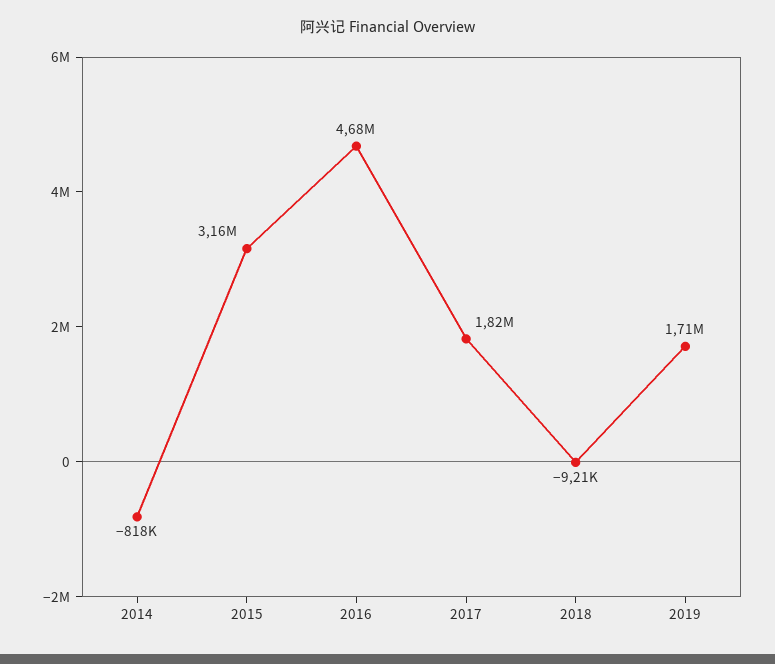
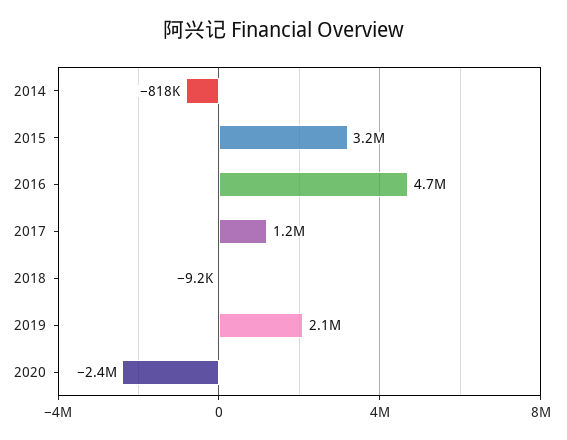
2017: 1820000 -> 1200000
2019: 1710000 -> 2100000
2020: none -> -2400000

